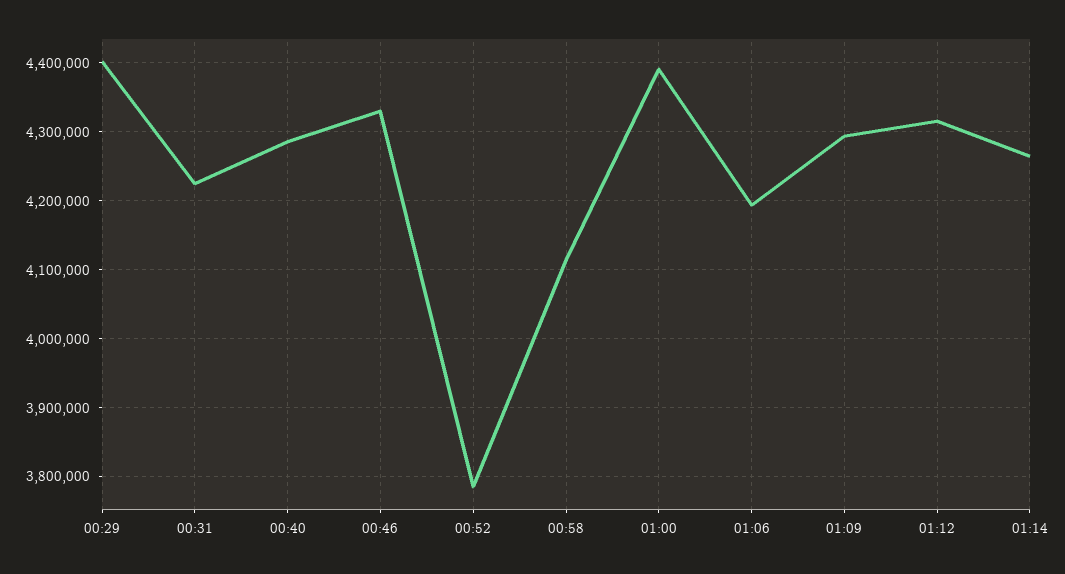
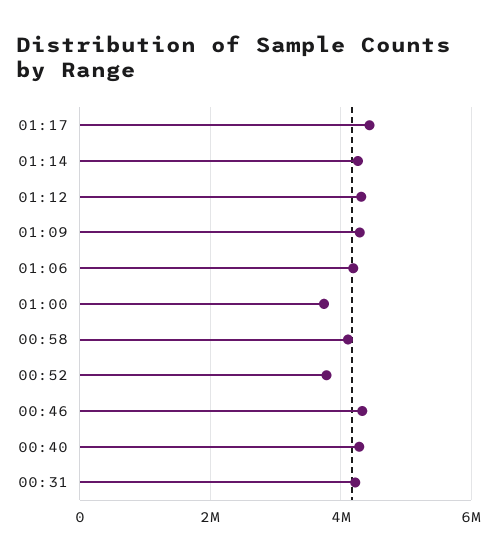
00:29: 4400000 -> none
01:00: 4390000 -> 3800000
01:17: none -> 4400000

